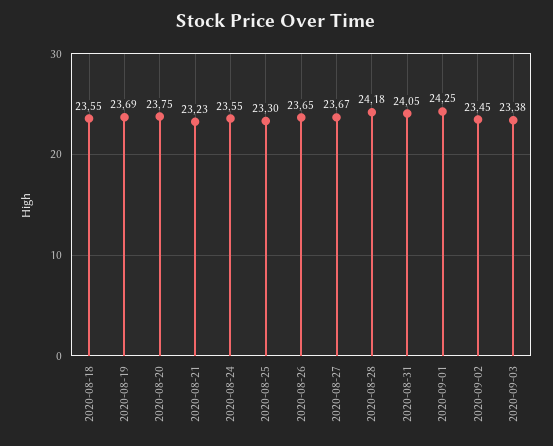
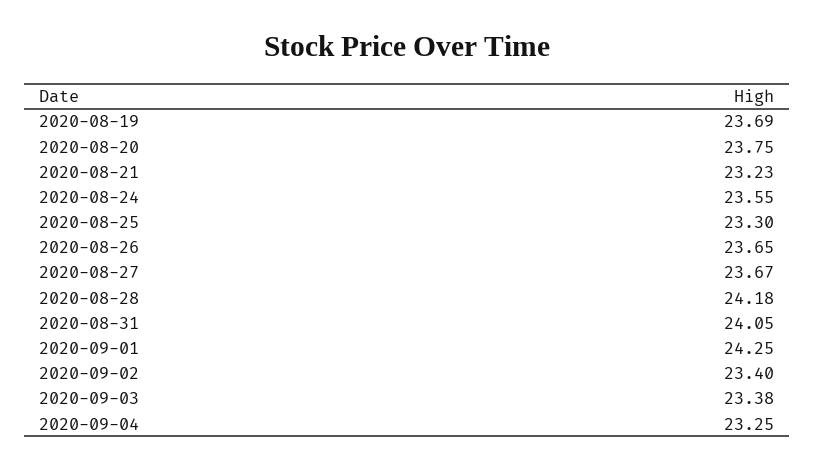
2020-08-18: 23.55 -> none
2020-09-02: 23.45 -> 23.4
2020-09-04: none -> 23.25

